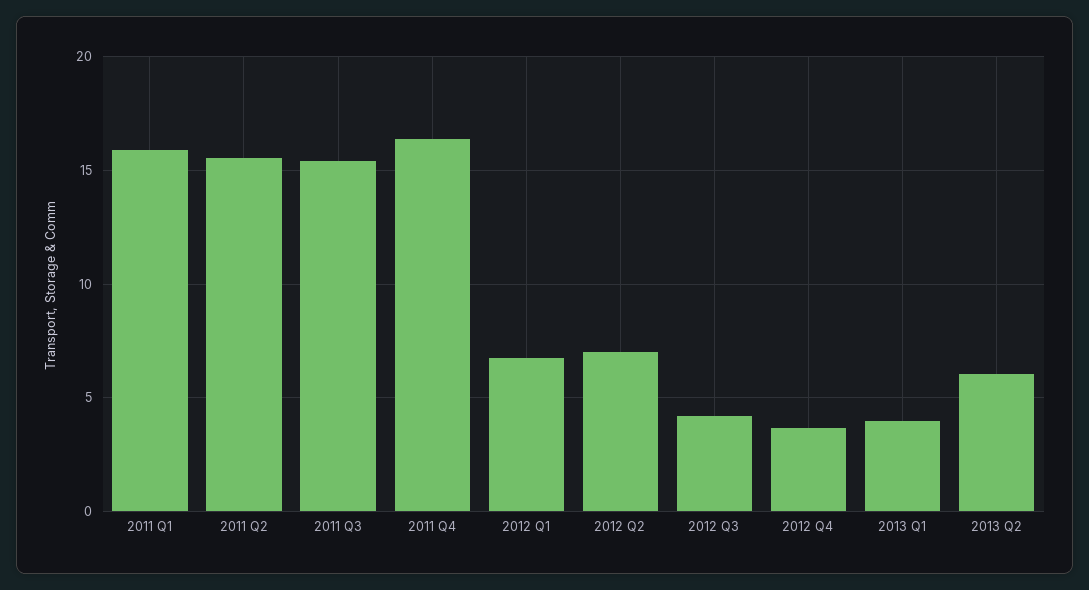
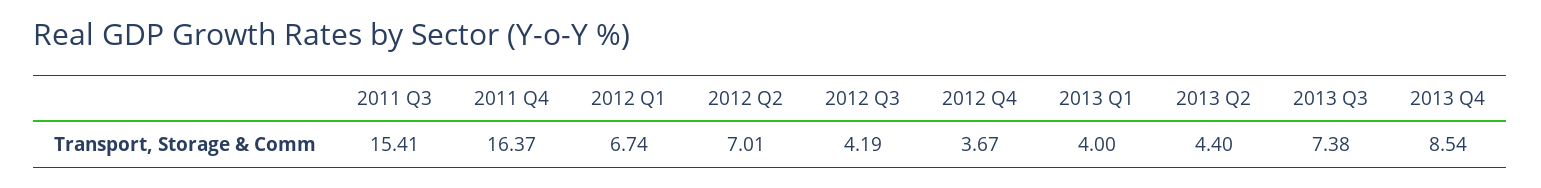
2011 Q1: 16 -> none
2011 Q2: 15.5 -> none
2013 Q2: 6 -> 4.4
2013 Q3: none -> 7.38
2013 Q4: none -> 8.54

